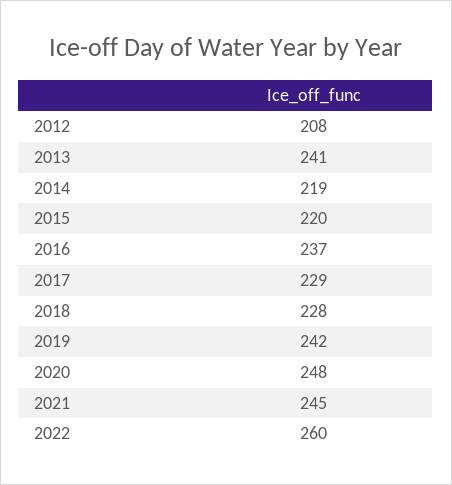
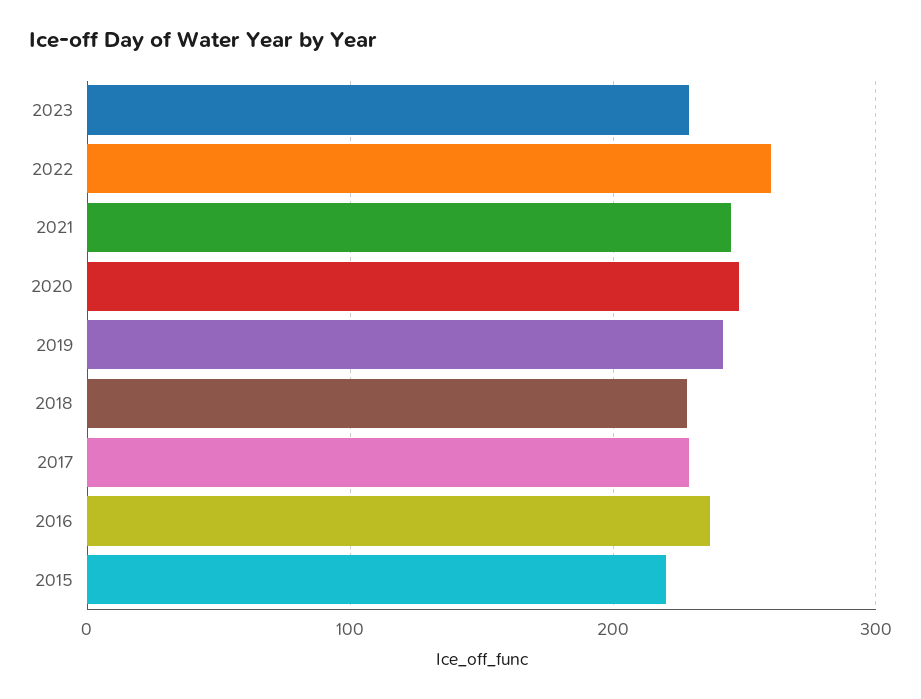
2012: 208 -> none
2013: 241 -> none
2014: 219 -> none
2023: none -> 230

